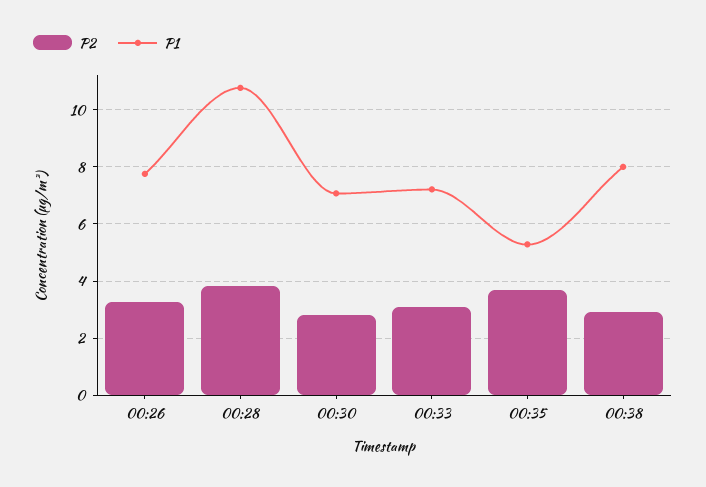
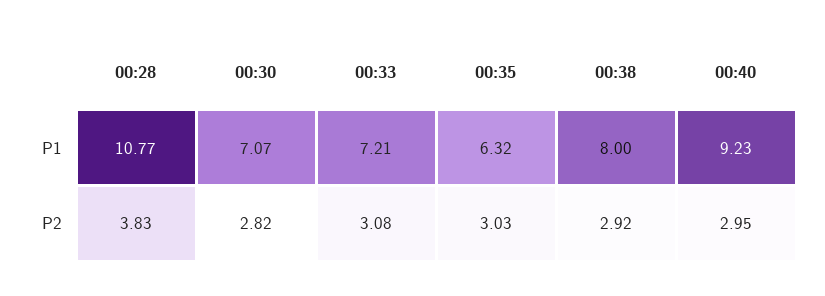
P2, 00:26: 3.25 -> none
P1, 00:26: 7.75 -> none
P2, 00:35: 3.75 -> 3.03
P1, 00:35: 5.25 -> 6.32
P1, 00:40: none -> 9.23
P2, 00:40: none -> 2.95

